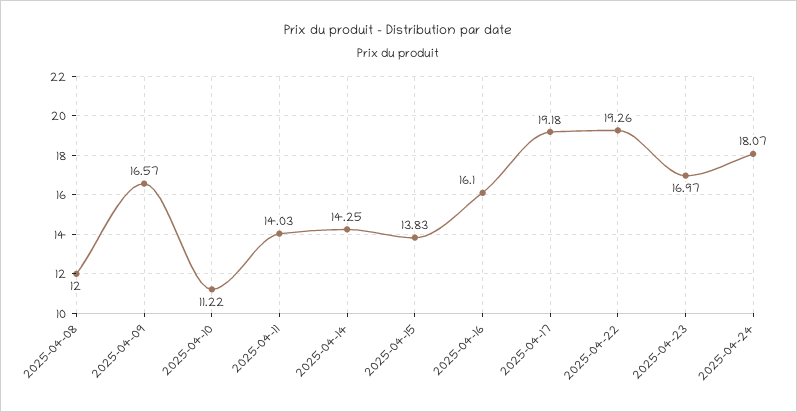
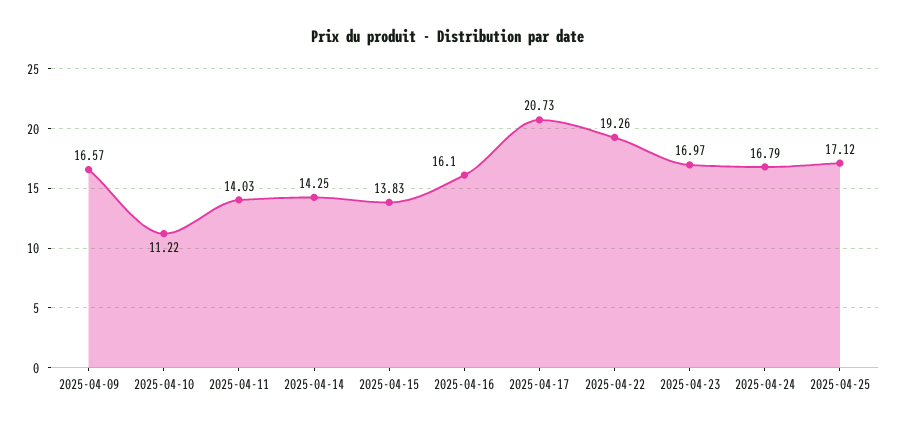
2025-04-08: 12 -> none
2025-04-17: 19.18 -> 20.73
2025-04-24: 18.07 -> 16.79
2025-04-25: none -> 17.12

